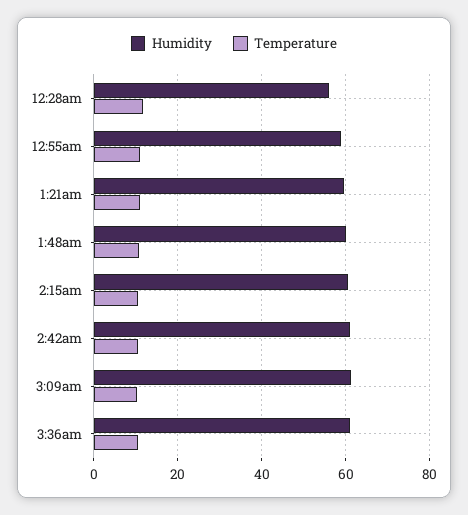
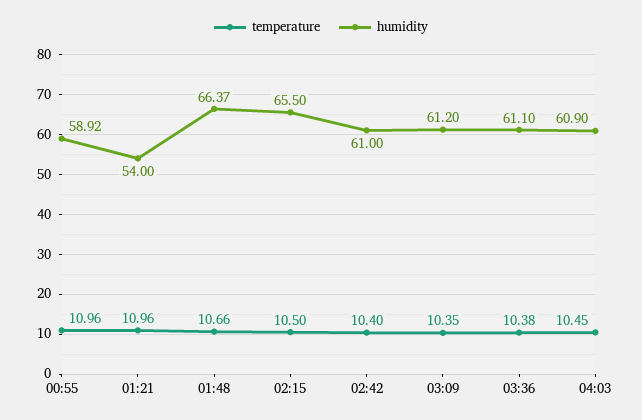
Humidity, 12:28am: 56 -> none
Temperature, 12:28am: 12 -> none
Humidity, 1:21am: 60 -> 54
Humidity, 1:48am: 60 -> 66.37
Humidity, 2:15am: 60 -> 65.5
Temperature, 04:03: none -> 10.45
Humidity, 04:03: none -> 60.9

